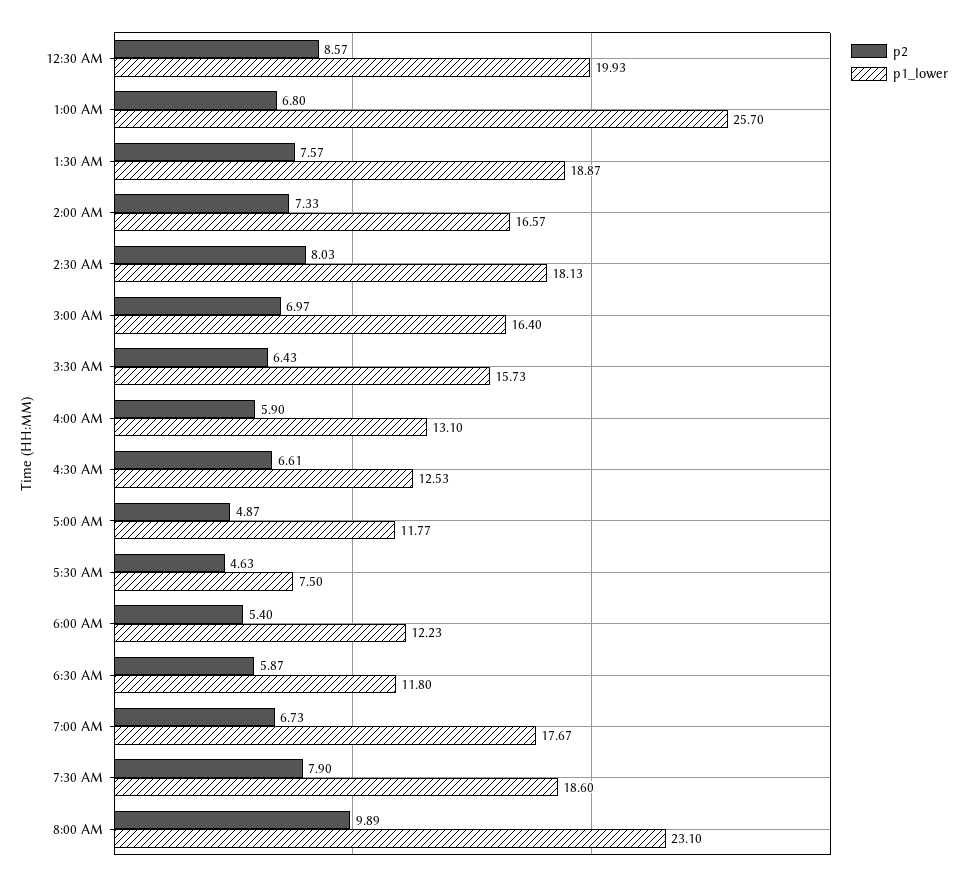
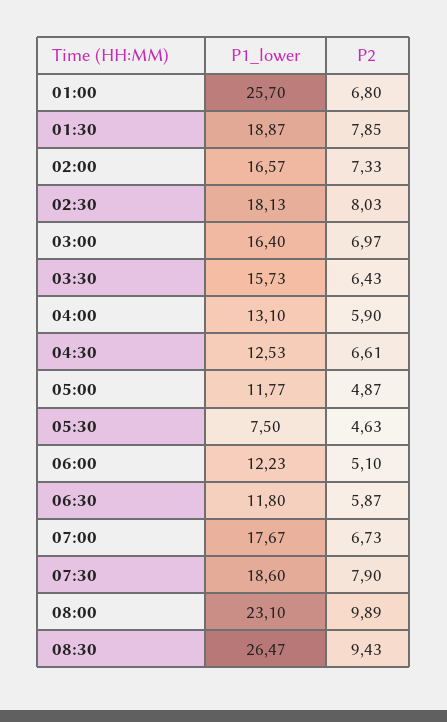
p2, 12:30 AM: 8.57 -> none
p1_lower, 12:30 AM: 19.93 -> none
p2, 1:30 AM: 7.57 -> 7.85
p2, 6:00 AM: 5.4 -> 5.1
p1_lower, 08:30: none -> 26.47
p2, 08:30: none -> 9.43

